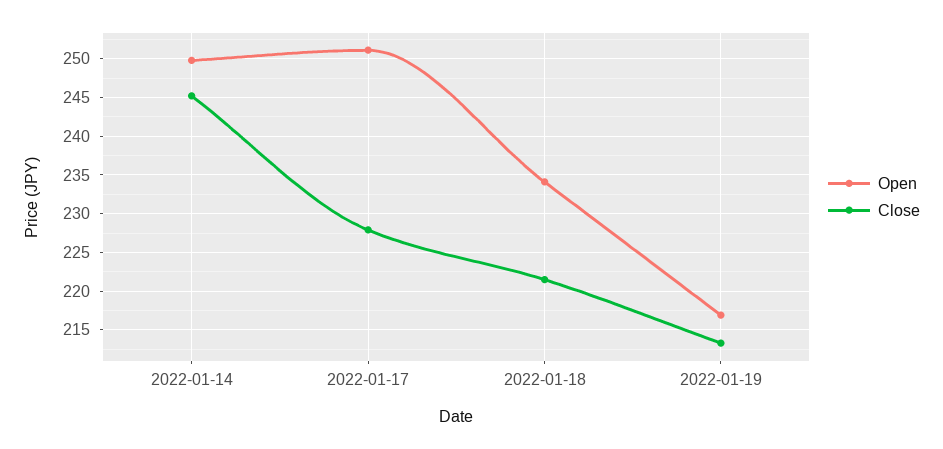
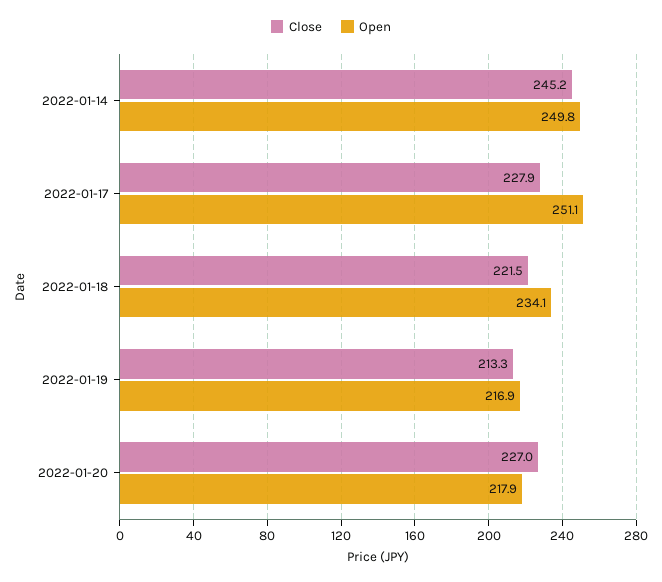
Close, 2022-01-20: none -> 227
Open, 2022-01-20: none -> 217.9

